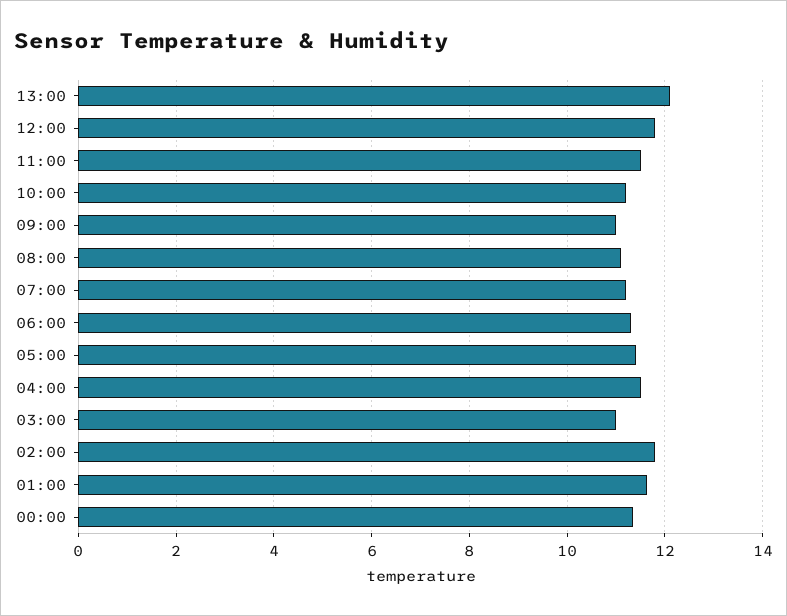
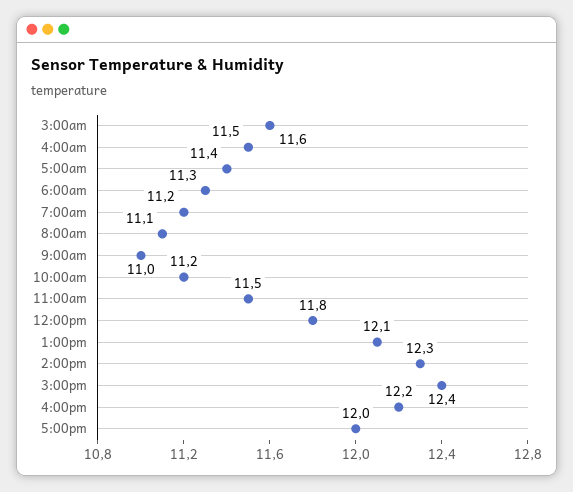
03:00: 11 -> 11.6
02:00: 11.8 -> none
01:00: 11.6 -> none
00:00: 11.4 -> none
2:00pm: none -> 12.3
3:00pm: none -> 12.4
4:00pm: none -> 12.2
5:00pm: none -> 12

